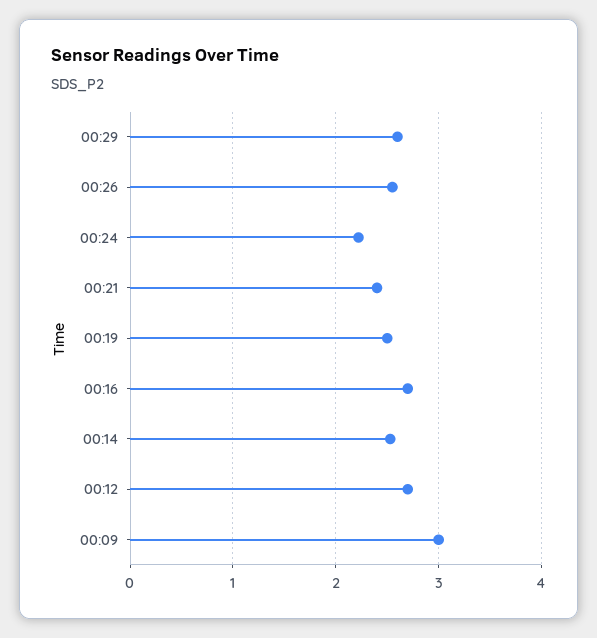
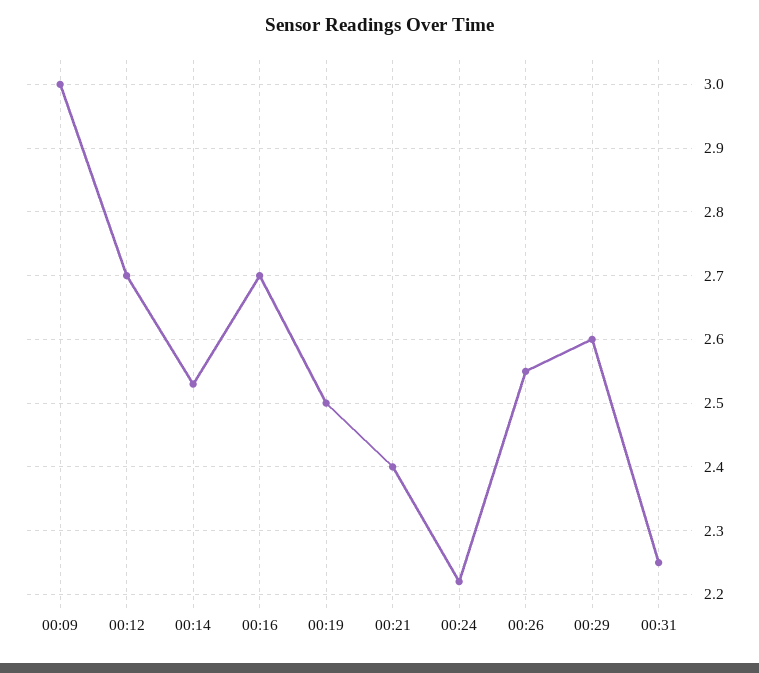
00:31: none -> 2.25

